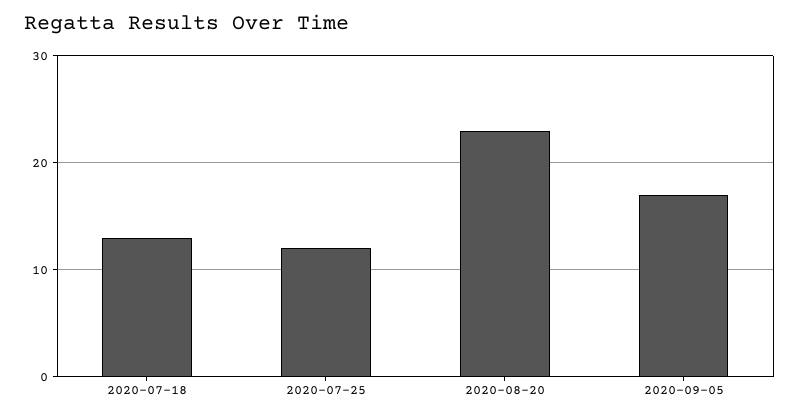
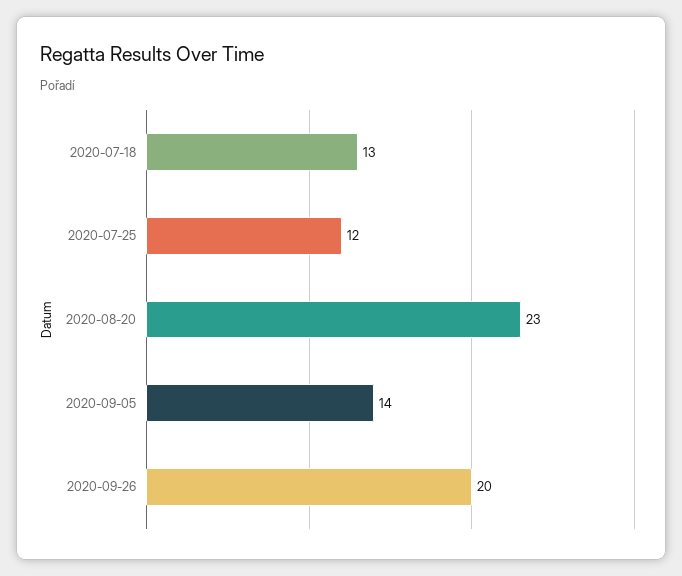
2020-09-05: 17 -> 14
2020-09-26: none -> 20

